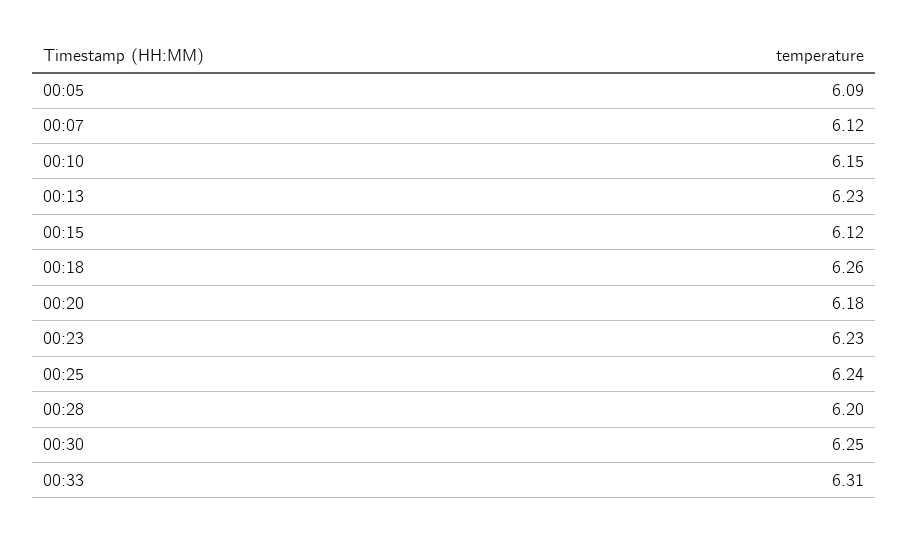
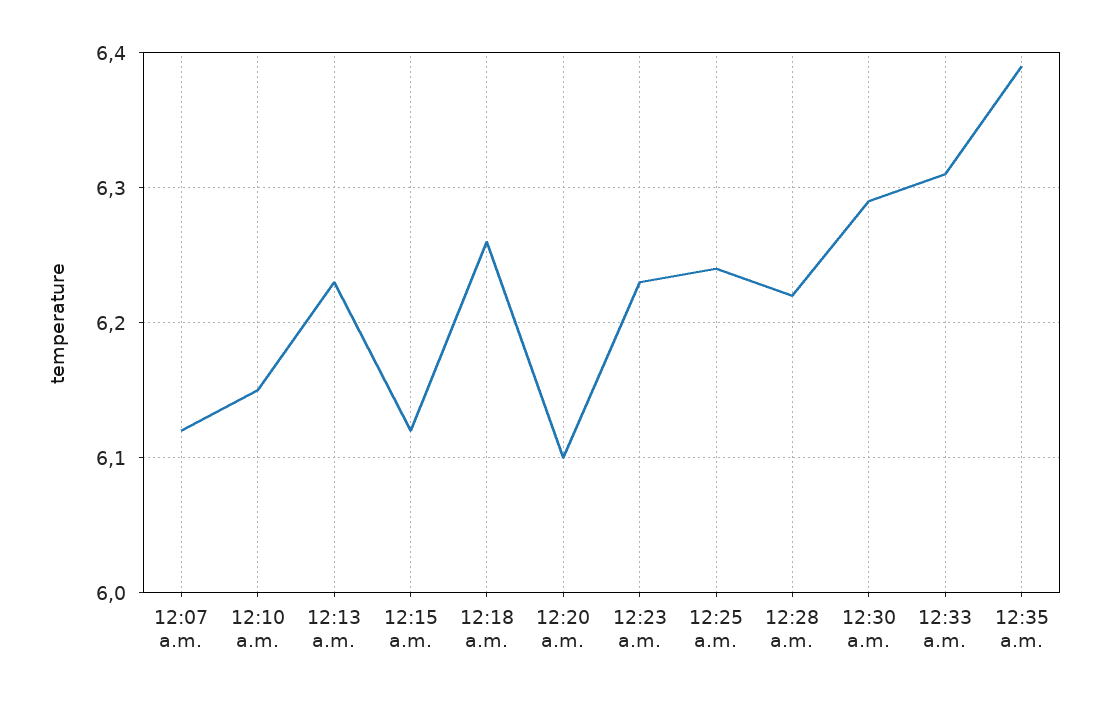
00:05: 6.09 -> none
00:20: 6.18 -> 6.1
00:28: 6.2 -> 6.22
00:30: 6.25 -> 6.29
12:35 a.m.: none -> 6.39

